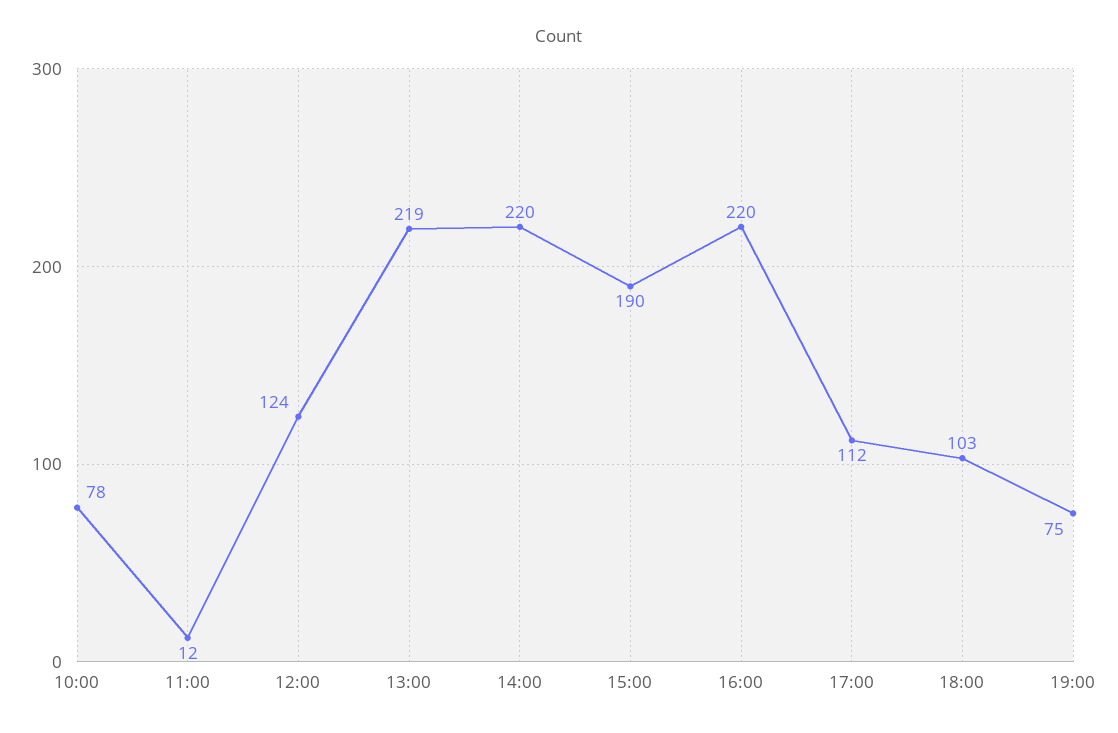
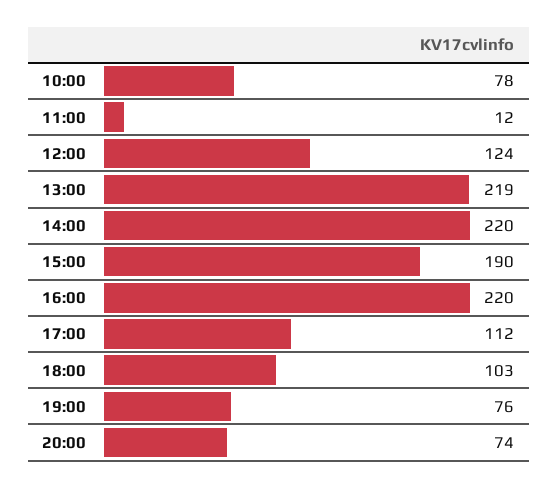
19:00: 75 -> 76
20:00: none -> 74

